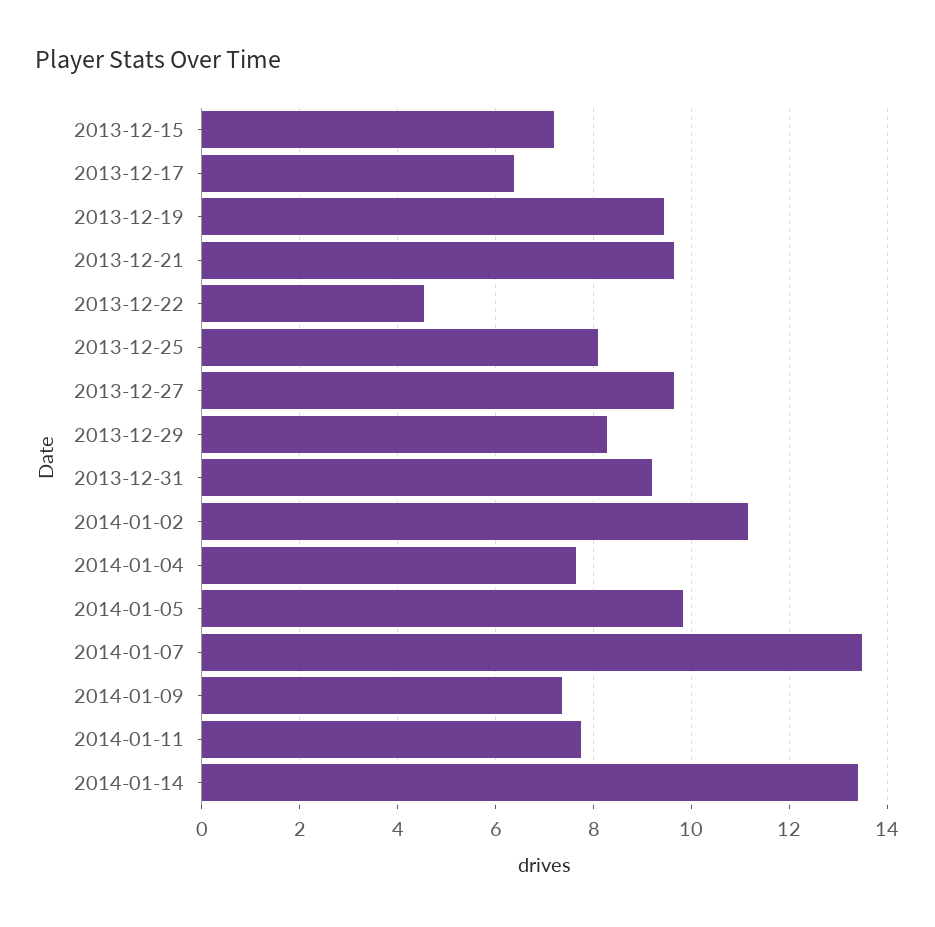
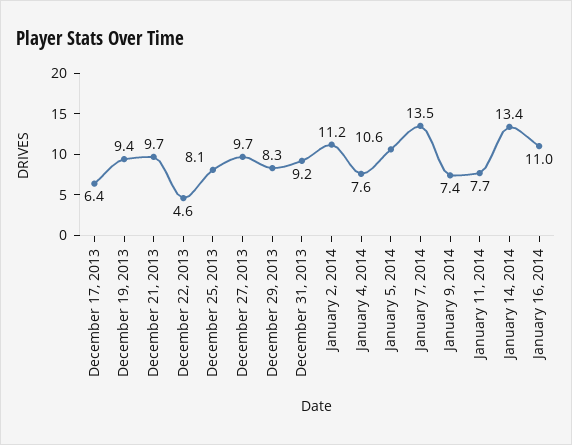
2013-12-15: 7.2 -> none
2014-01-05: 9.8 -> 10.6
January 16, 2014: none -> 11

